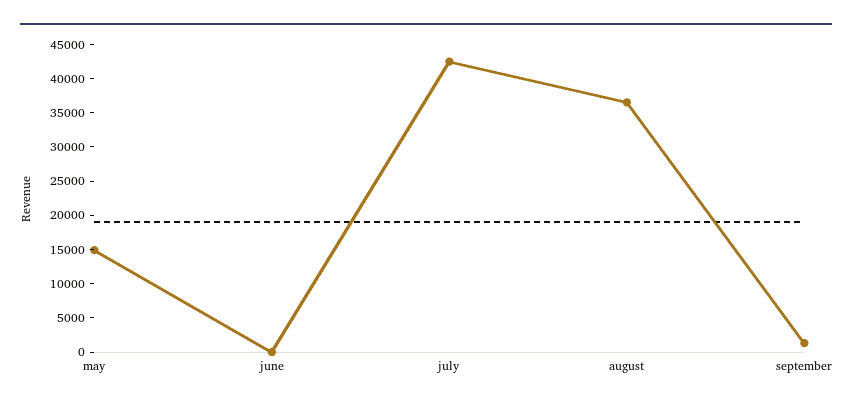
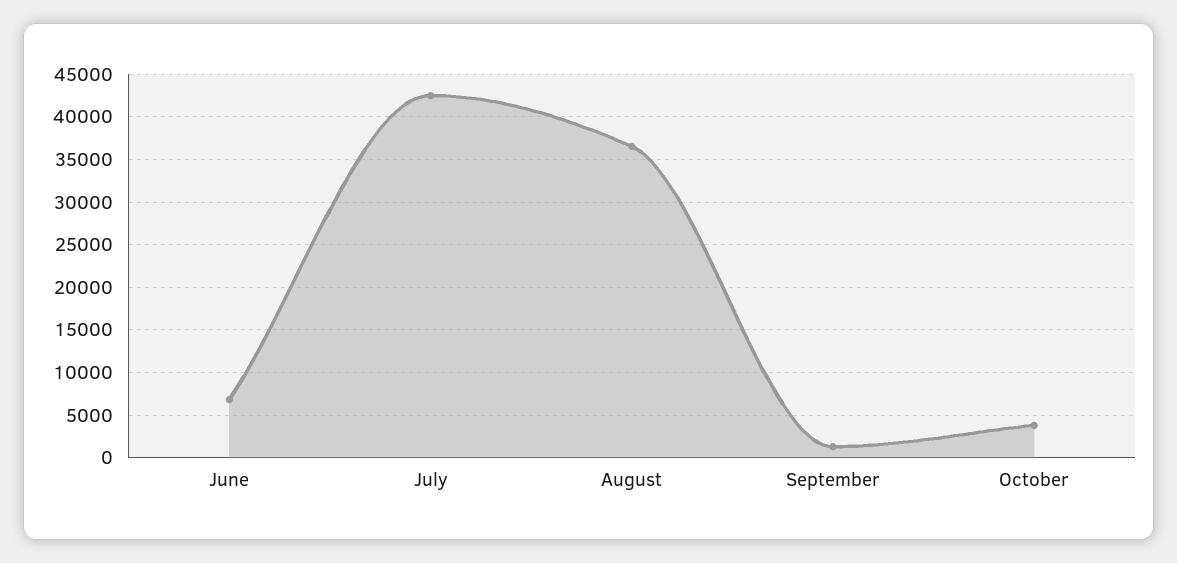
may: 15000 -> none
june: 0 -> 7000
October: none -> 4000

